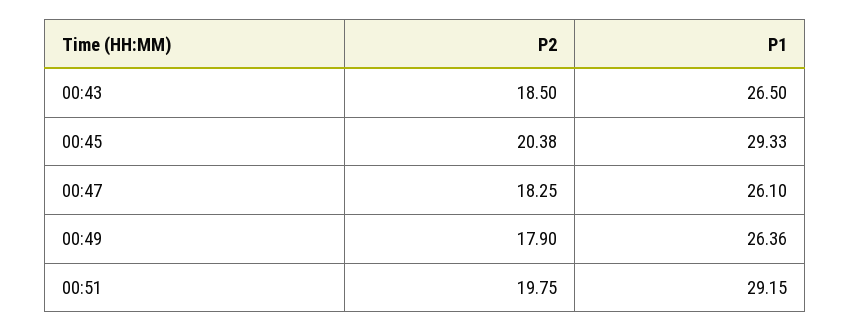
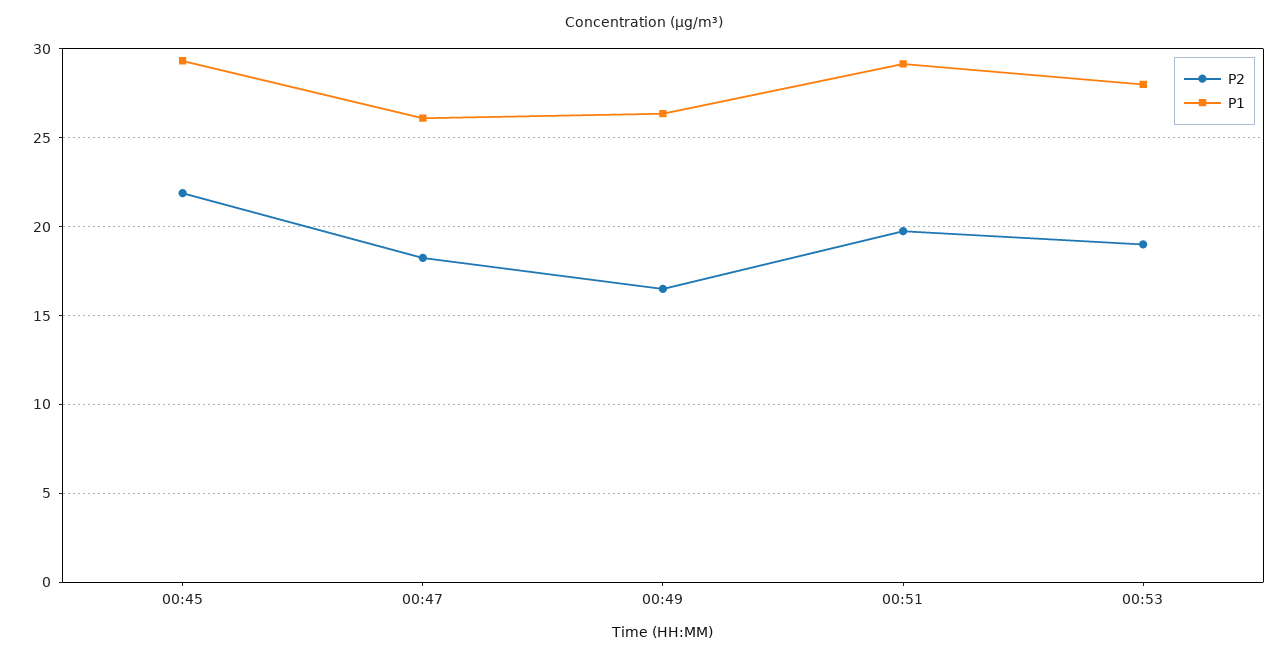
P2, 00:43: 18.5 -> none
P1, 00:43: 26.5 -> none
P2, 00:45: 20.38 -> 22
P2, 00:49: 17.9 -> 16.5
P2, 00:53: none -> 19
P1, 00:53: none -> 28

